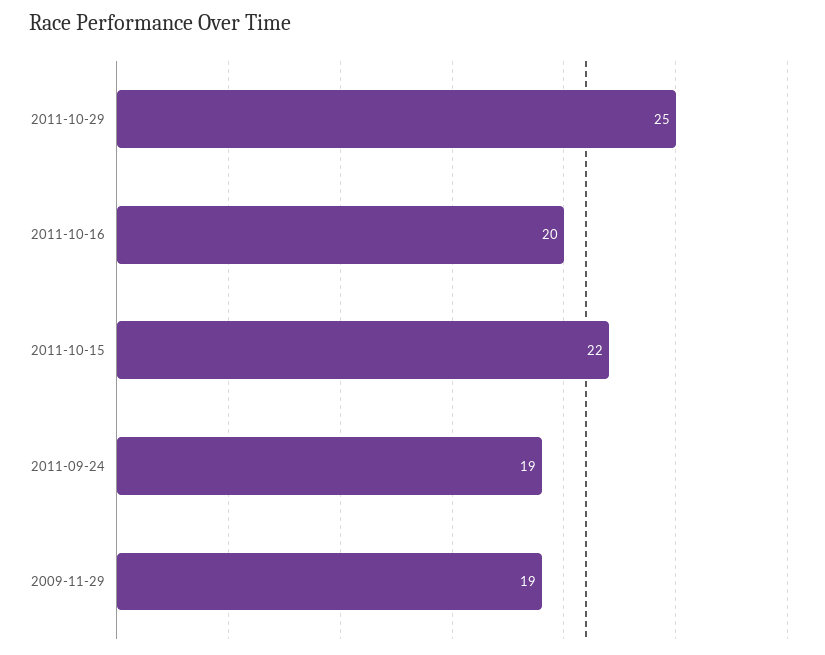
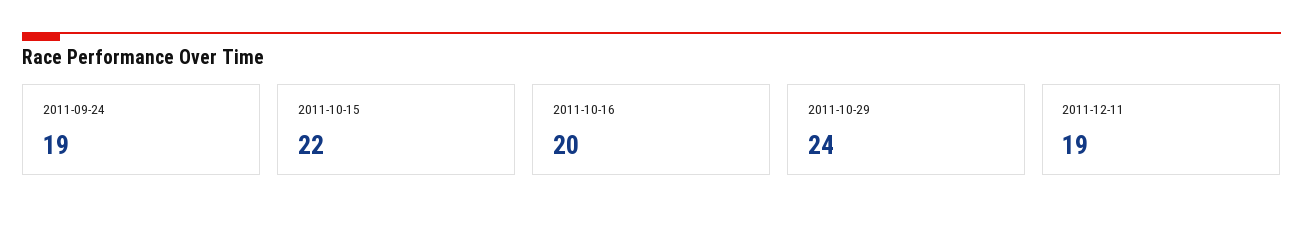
2011-10-29: 25 -> 24
2009-11-29: 19 -> none
2011-12-11: none -> 19

